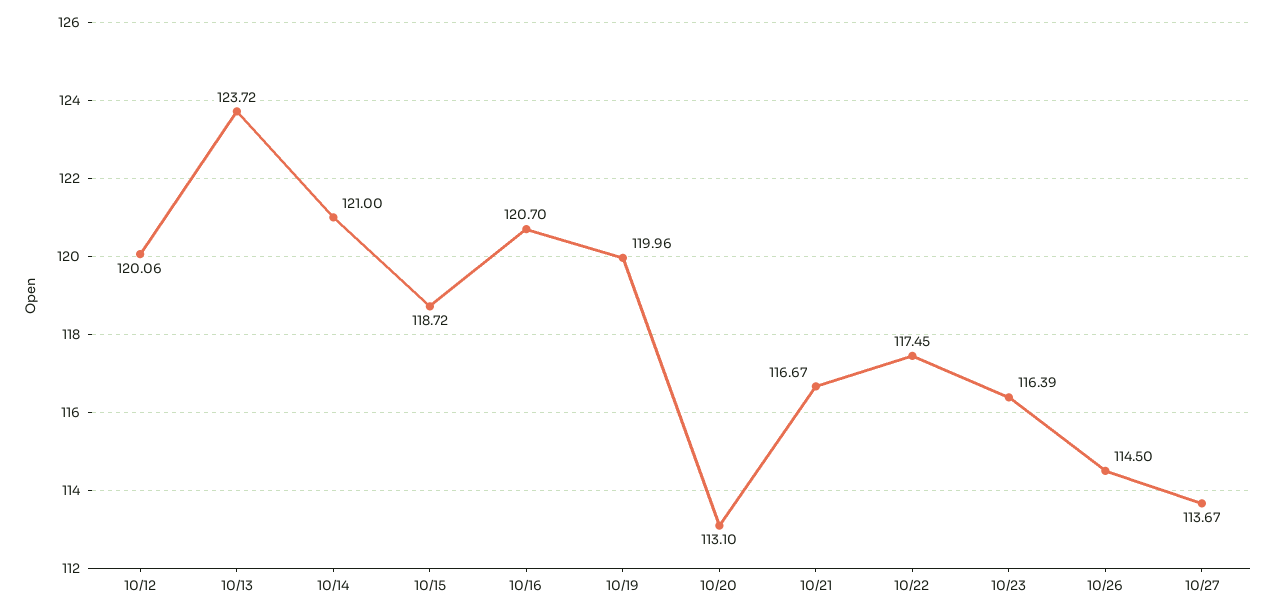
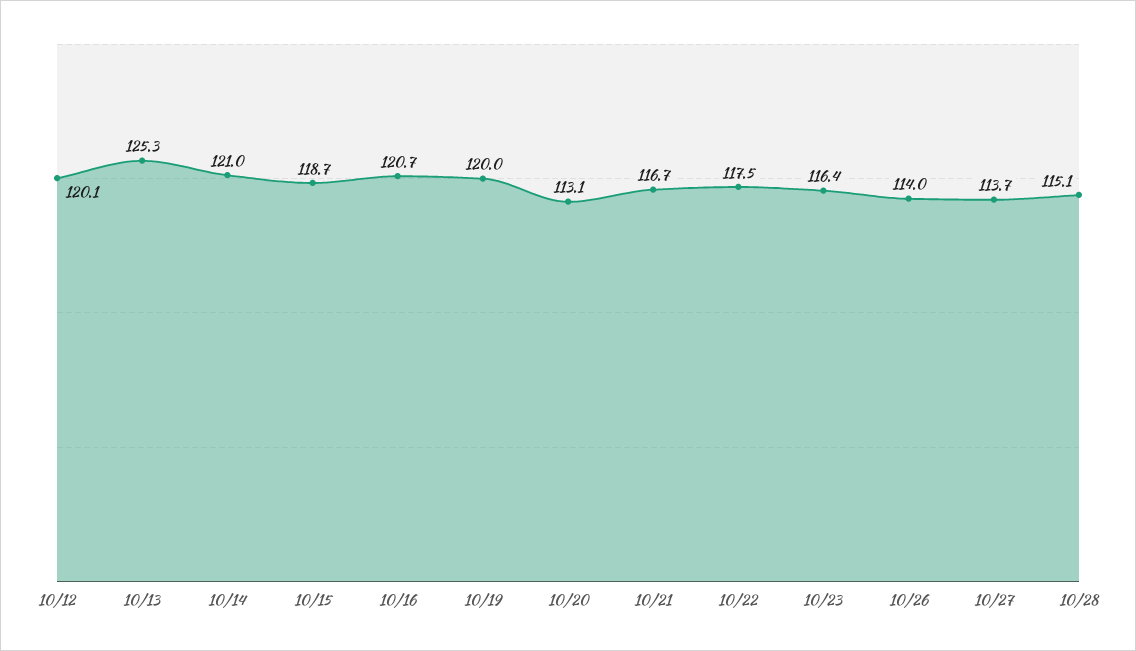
10/13: 123.72 -> 125.3
10/26: 114.5 -> 114
10/28: none -> 115.1

